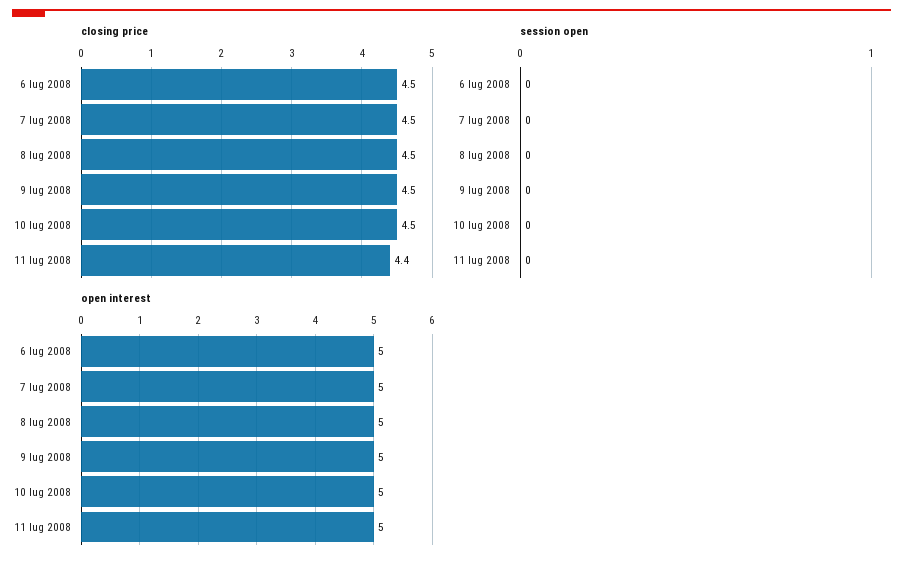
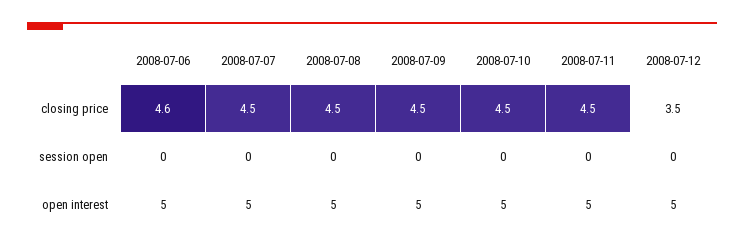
closing price, 6 lug 2008: 4.5 -> 4.6
closing price, 11 lug 2008: 4.4 -> 4.5
closing price, 2008-07-12: none -> 3.5
session open, 2008-07-12: none -> 0
open interest, 2008-07-12: none -> 5

